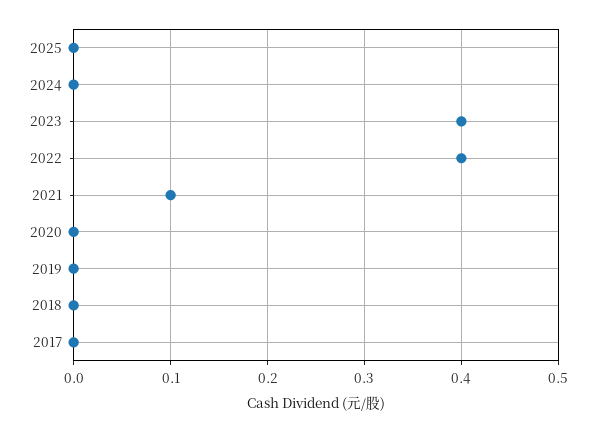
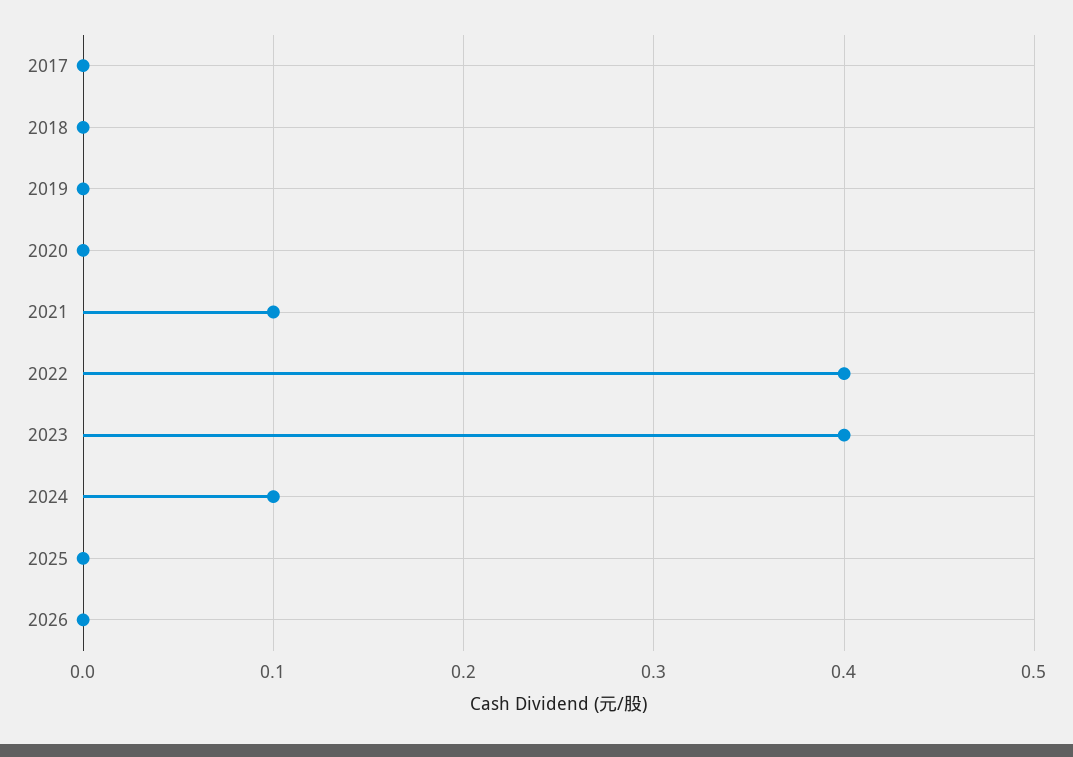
2024: 0 -> 0.1
2026: none -> 0

